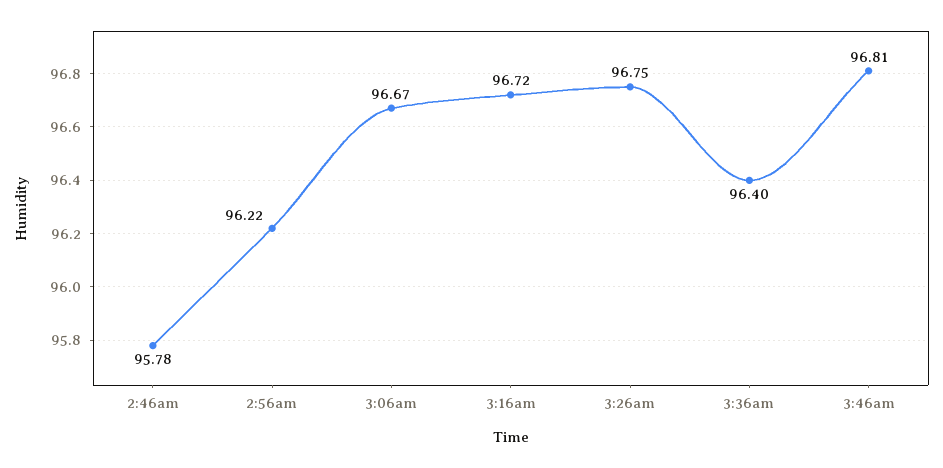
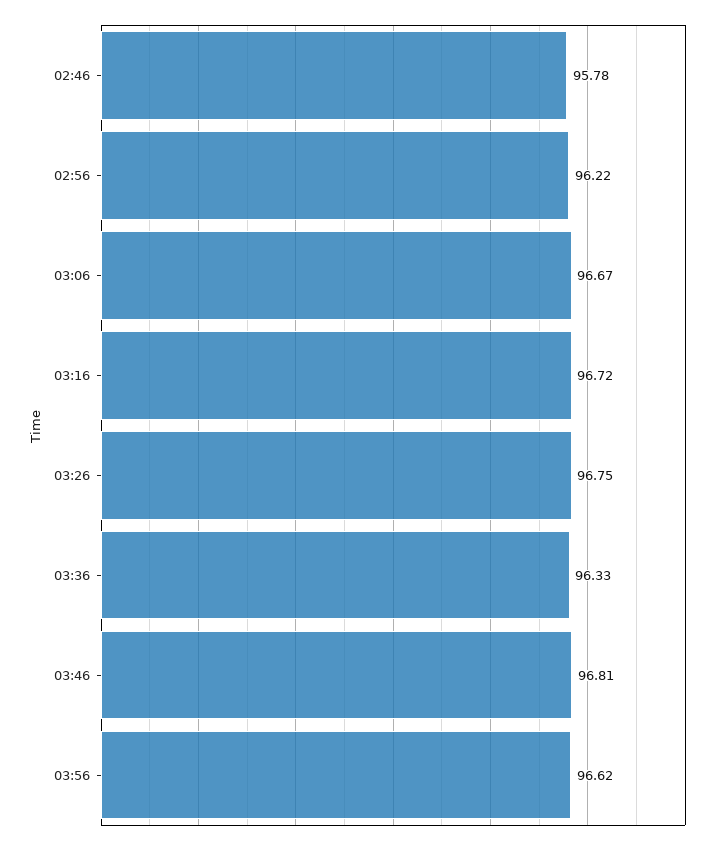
3:36am: 96.4 -> 96.33
03:56: none -> 96.62

